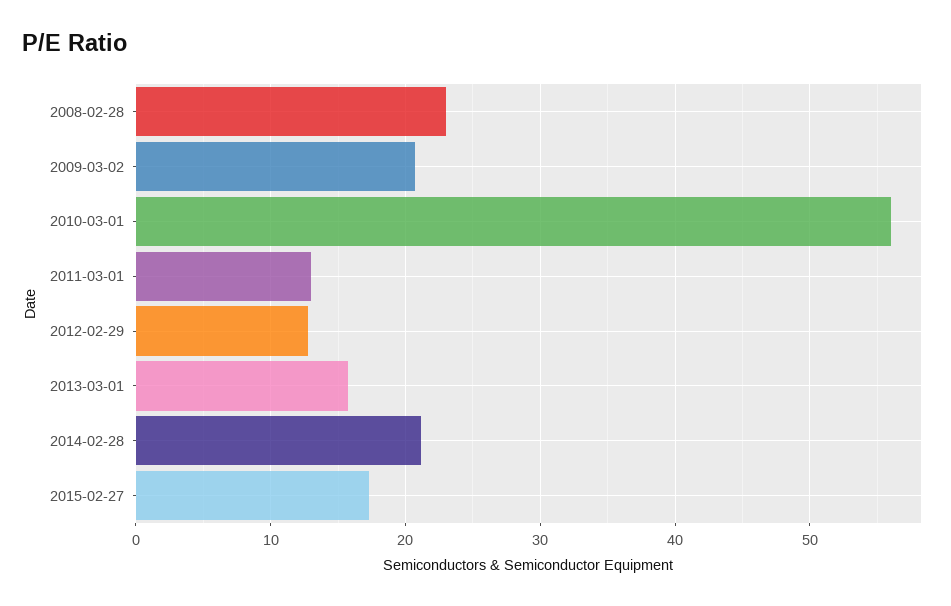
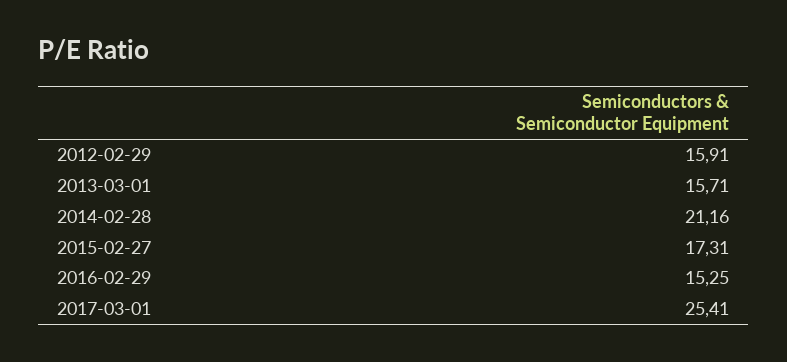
2008-02-28: 23 -> none
2009-03-02: 21 -> none
2010-03-01: 56 -> none
2011-03-01: 13 -> none
2012-02-29: 13 -> 15.91
2016-02-29: none -> 15.25
2017-03-01: none -> 25.41

